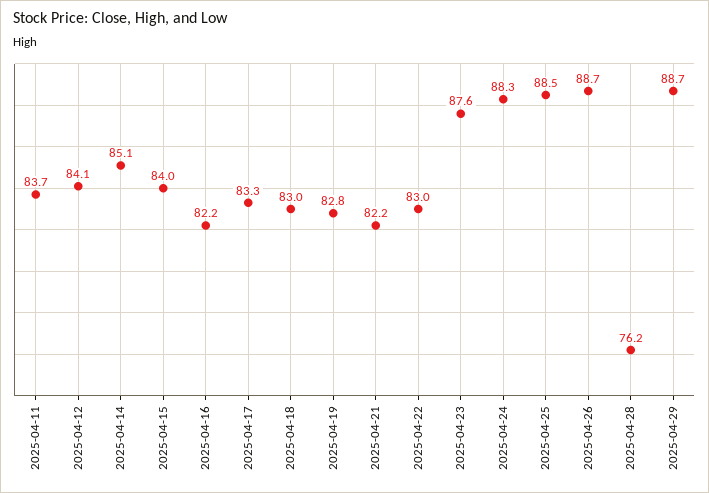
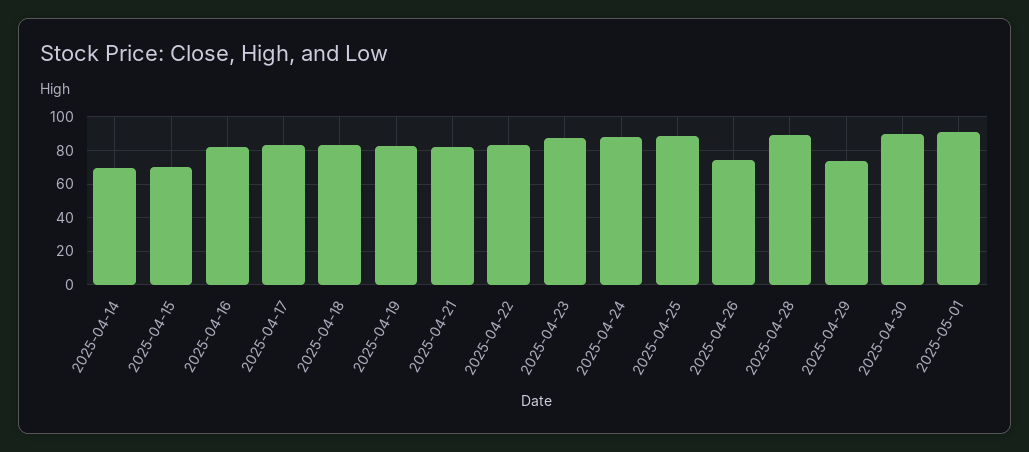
2025-04-11: 83.7 -> none
2025-04-12: 84.1 -> none
2025-04-14: 85.1 -> 70
2025-04-15: 84 -> 70
2025-04-26: 88.7 -> 75
2025-04-28: 76.2 -> 90
2025-04-29: 88.7 -> 75
2025-04-30: none -> 90
2025-05-01: none -> 90

